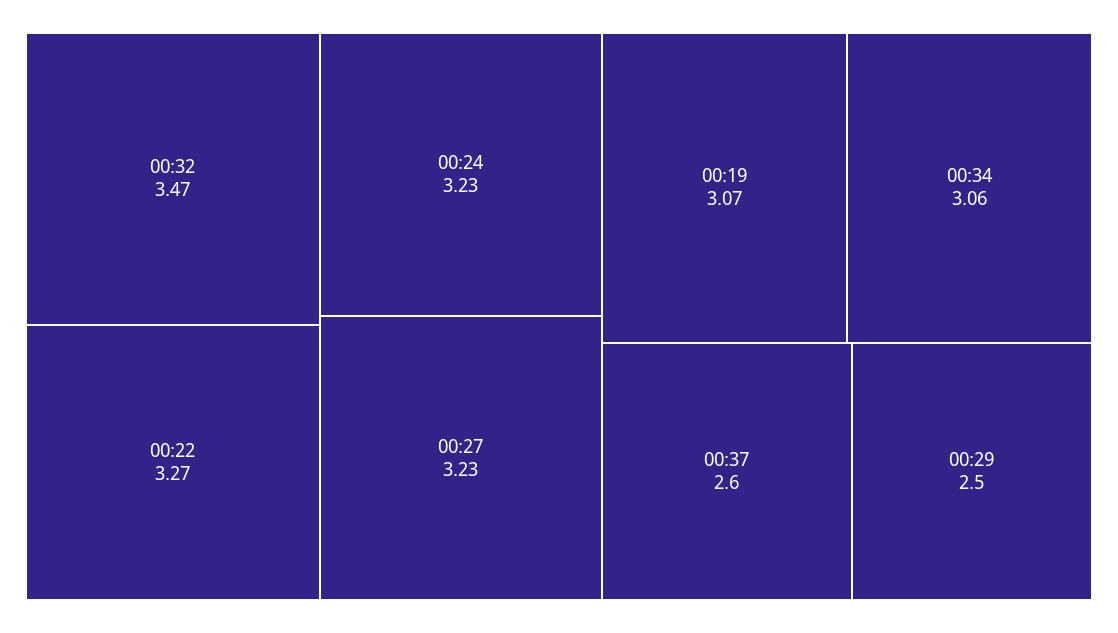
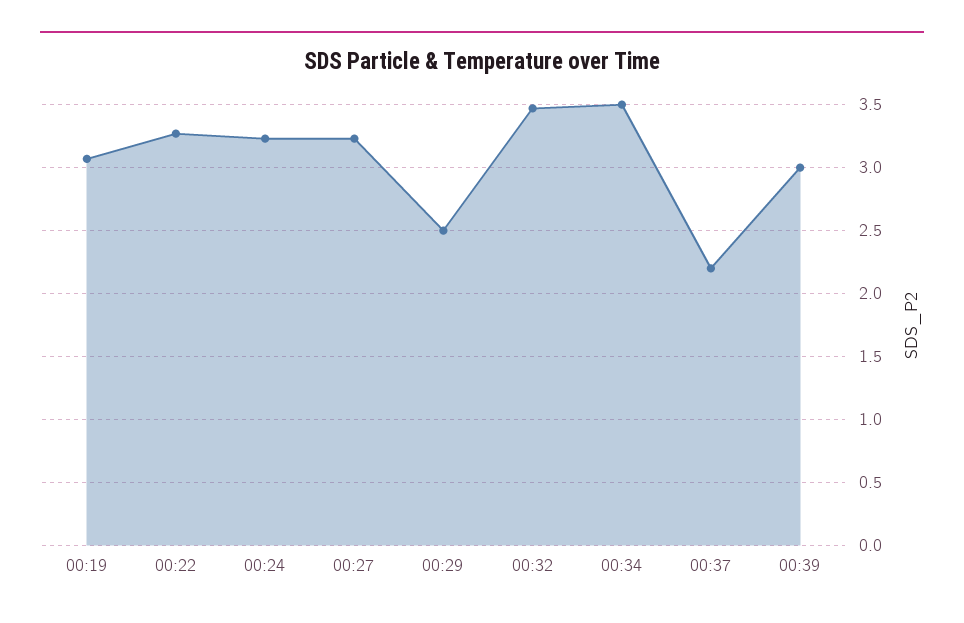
00:34: 3.06 -> 3.5
00:37: 2.6 -> 2.2
00:39: none -> 3

